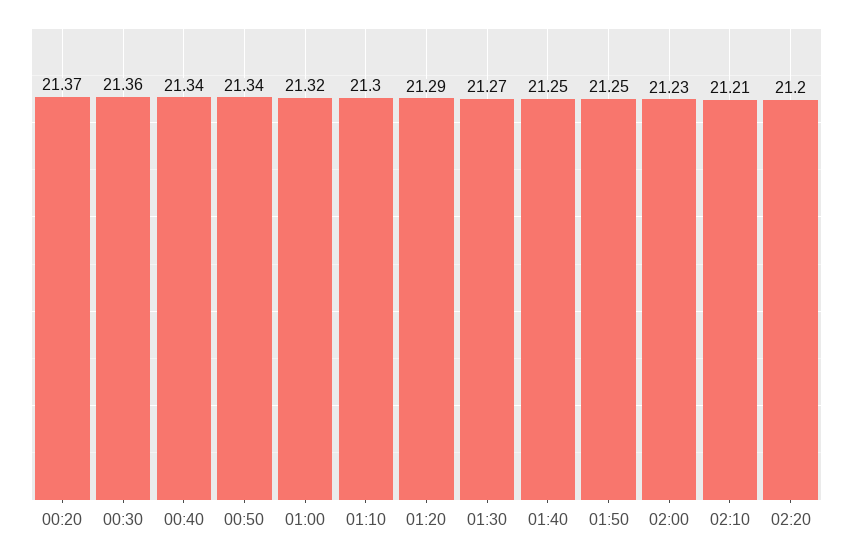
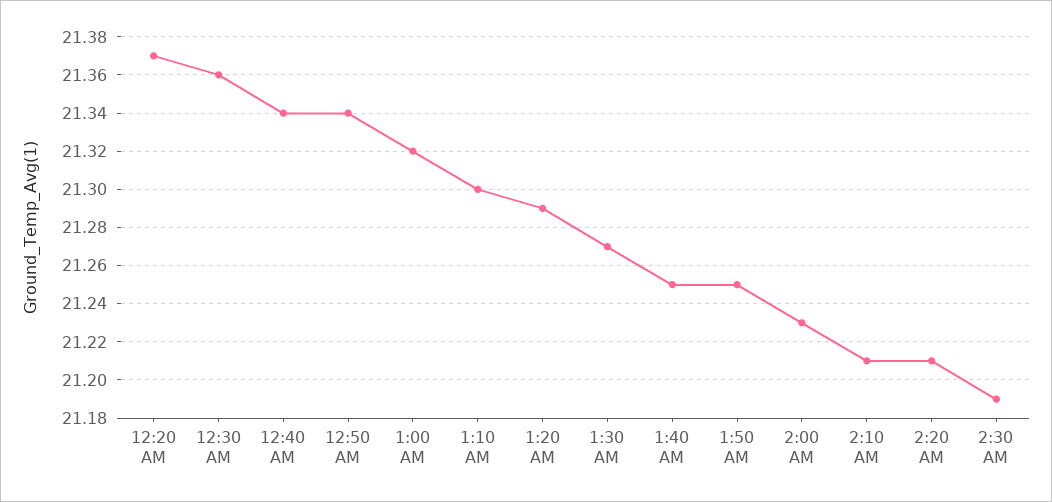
02:20: 21.2 -> 21.21
2:30 AM: none -> 21.19

